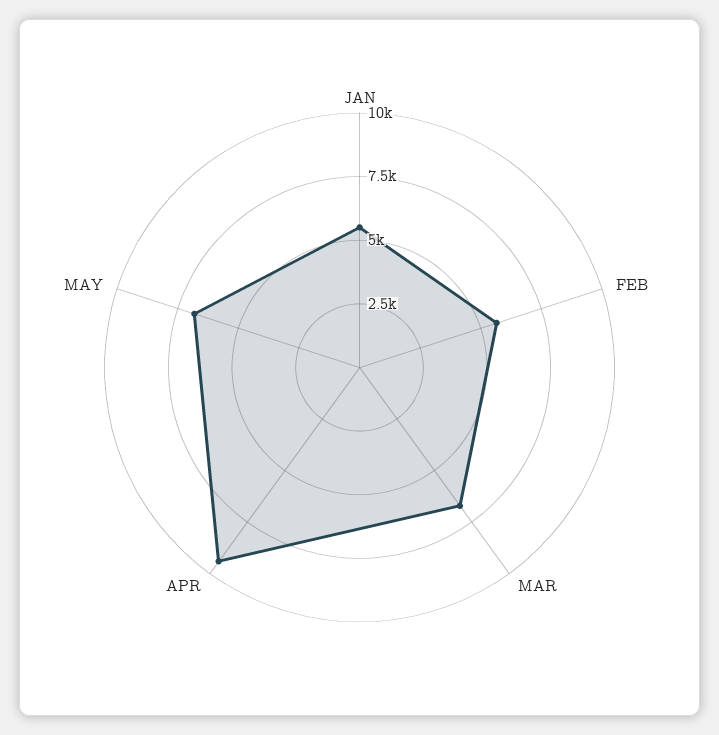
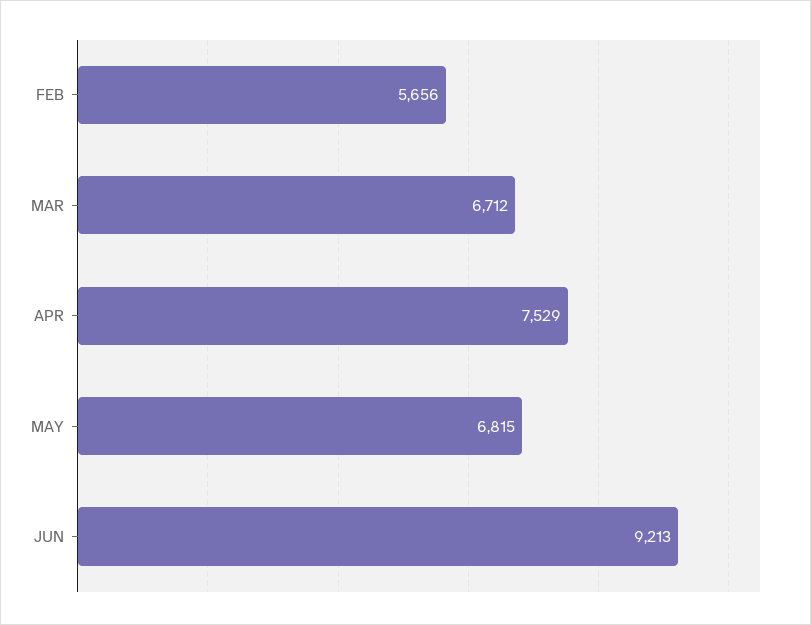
JAN: 5500 -> none
APR: 9500 -> 7529
JUN: none -> 9213

